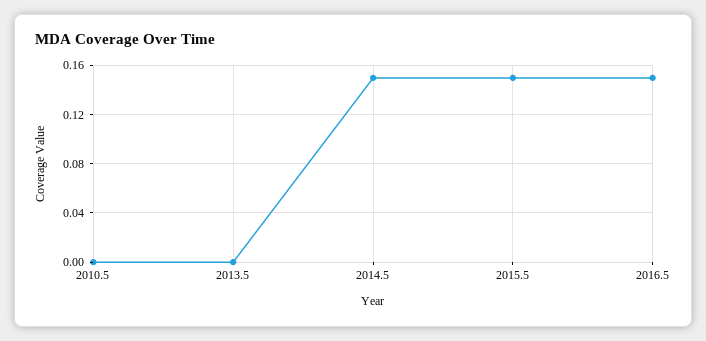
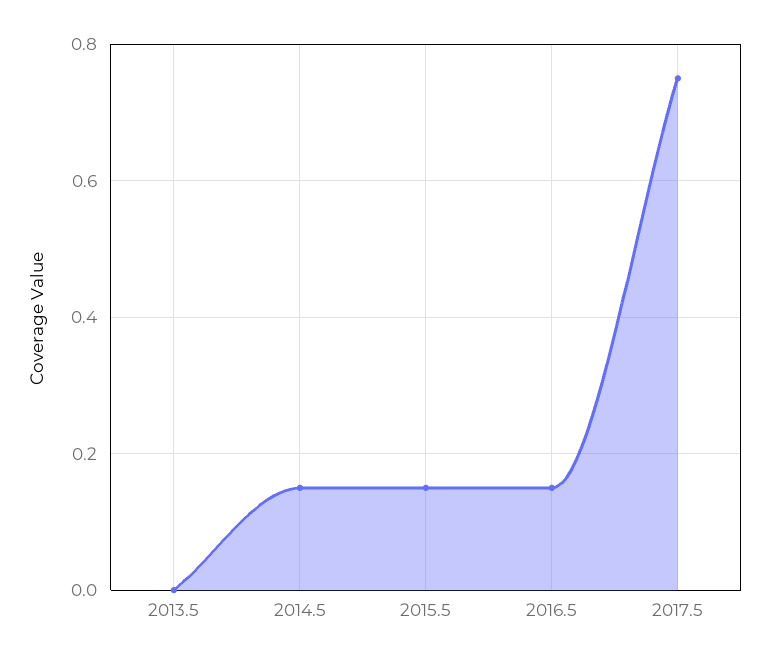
2010.5: 0 -> none
2017.5: none -> 0.75

